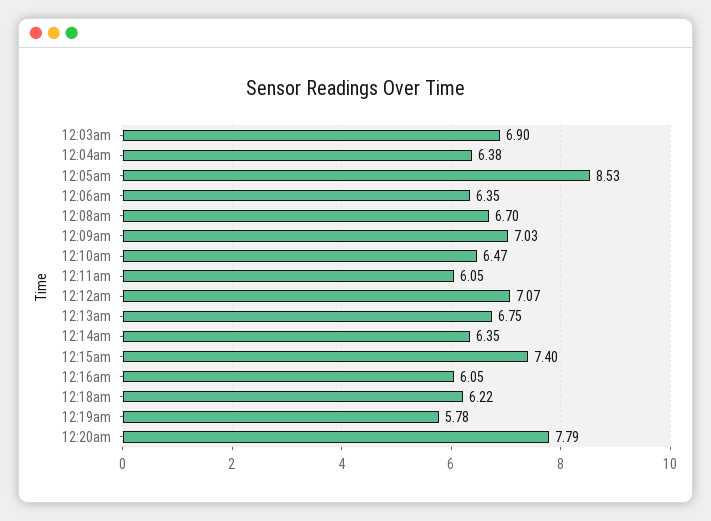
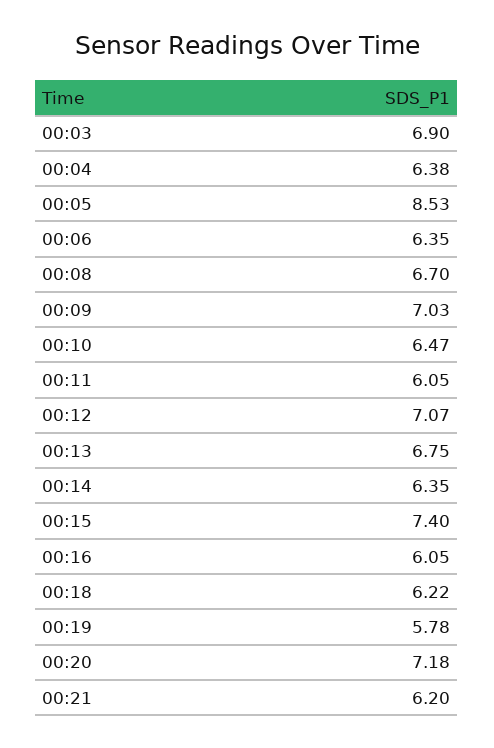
12:20am: 7.79 -> 7.18
00:21: none -> 6.2

